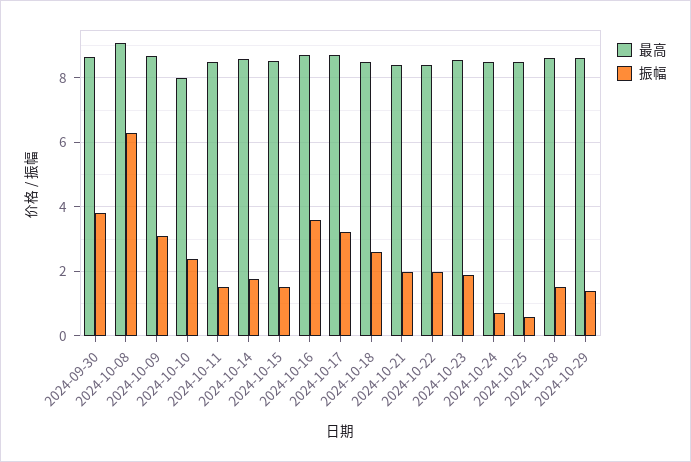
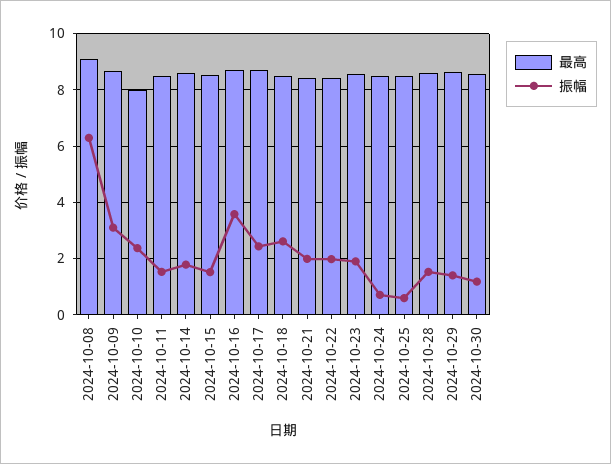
最高, 2024-09-30: 8.6 -> none
振幅, 2024-09-30: 3.8 -> none
振幅, 2024-10-17: 3.2 -> 2.5
最高, 2024-10-30: none -> 8.5
振幅, 2024-10-30: none -> 1.25

